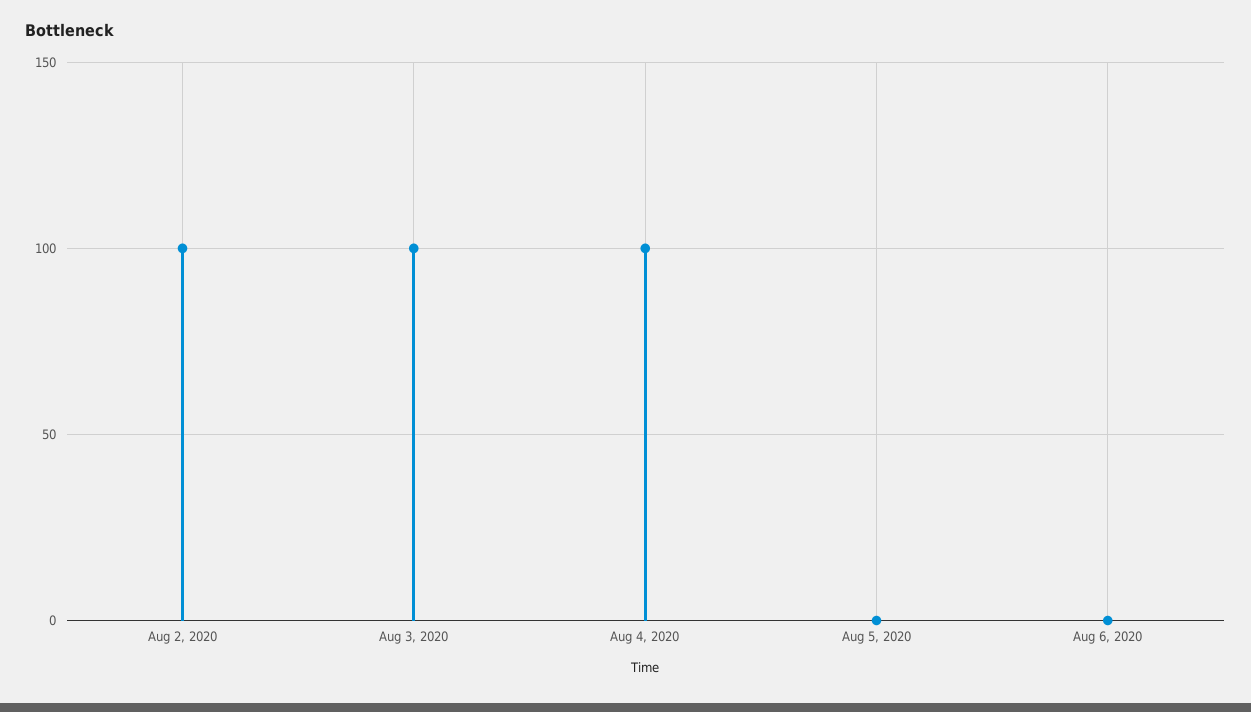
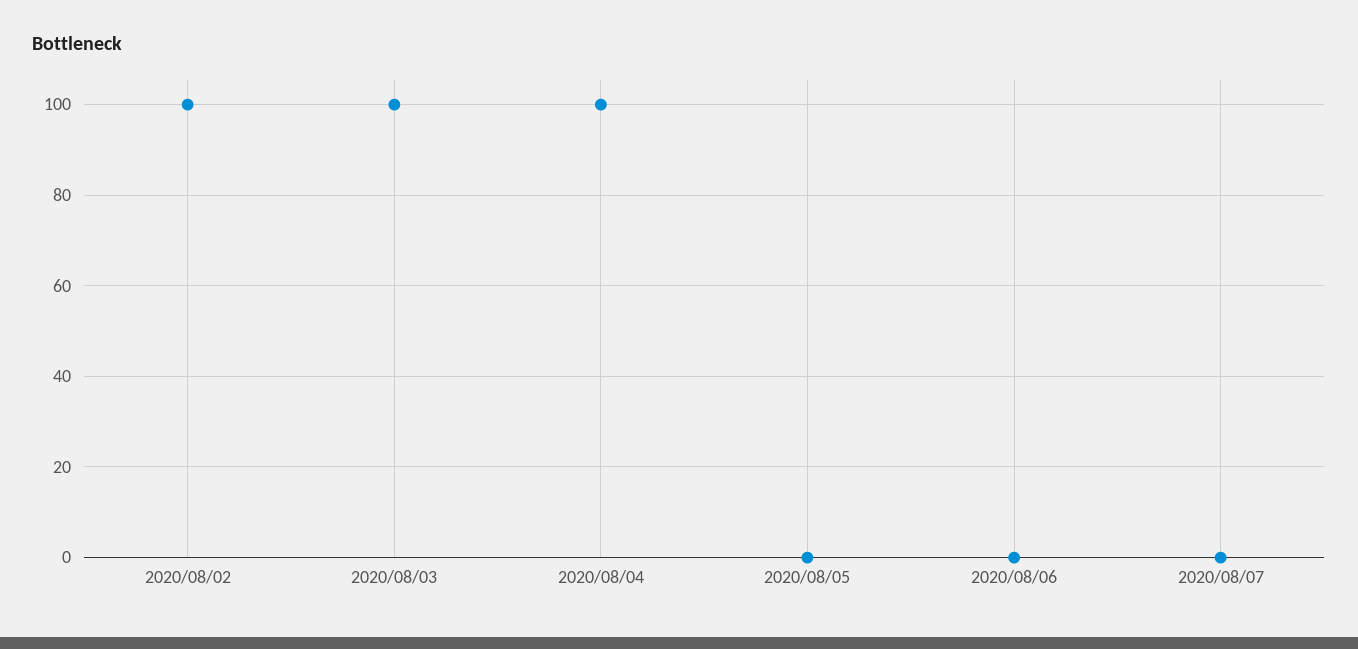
2020/08/07: none -> 0

